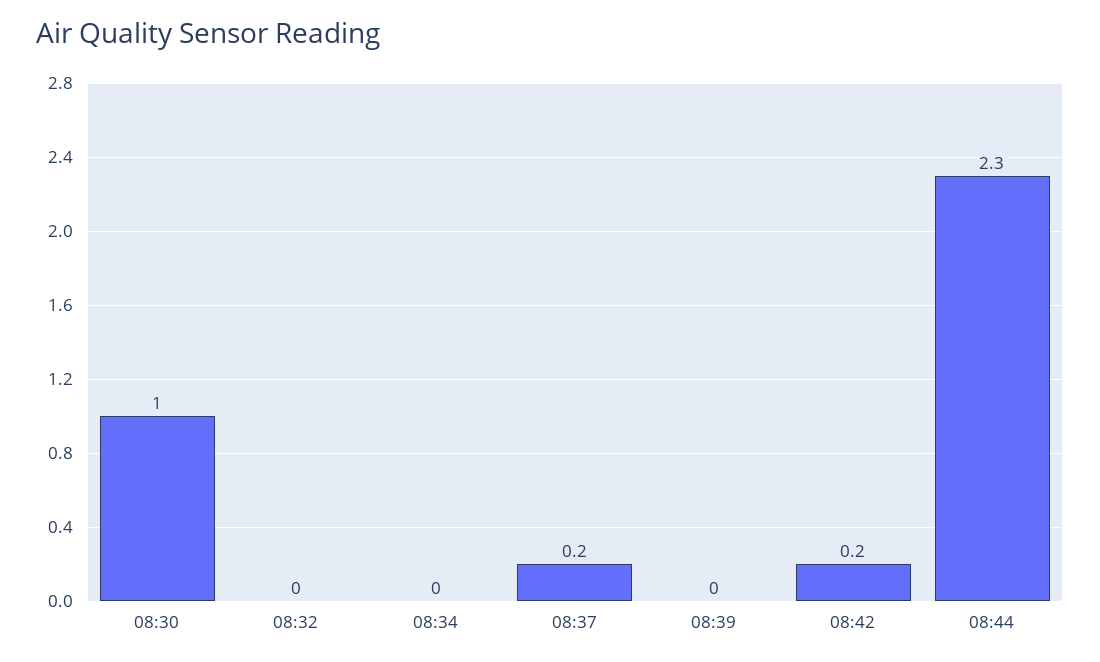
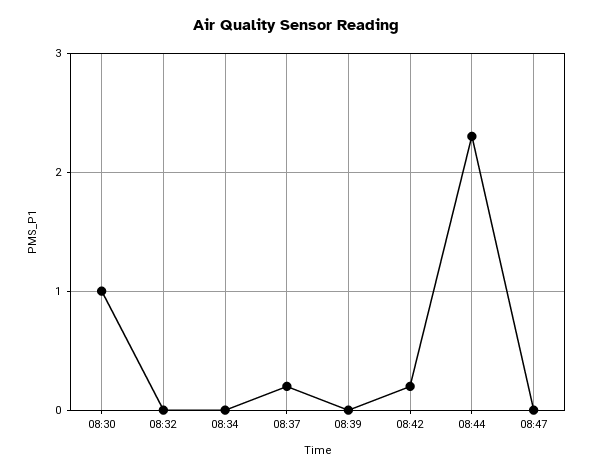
08:47: none -> 0

